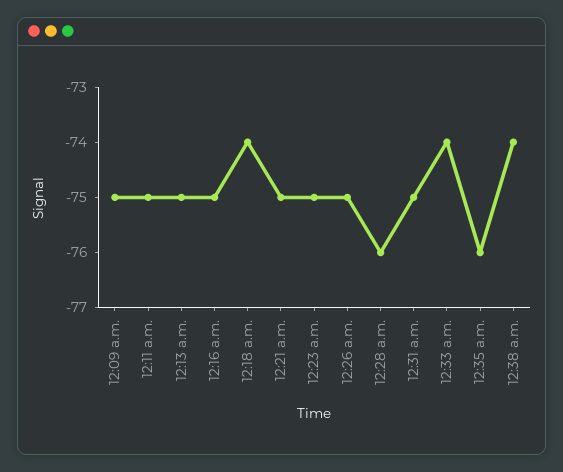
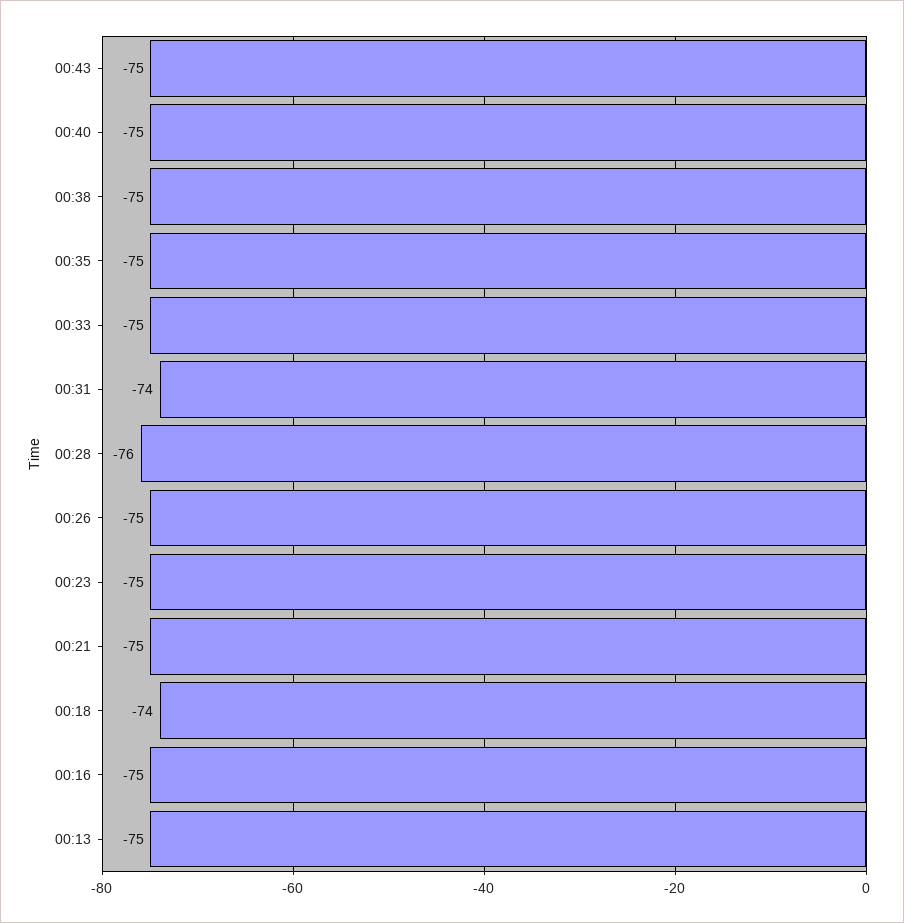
12:09 a.m.: -75 -> none
12:11 a.m.: -75 -> none
12:31 a.m.: -75 -> -74
12:33 a.m.: -74 -> -75
12:35 a.m.: -76 -> -75
12:38 a.m.: -74 -> -75
00:43: none -> -75
00:40: none -> -75

